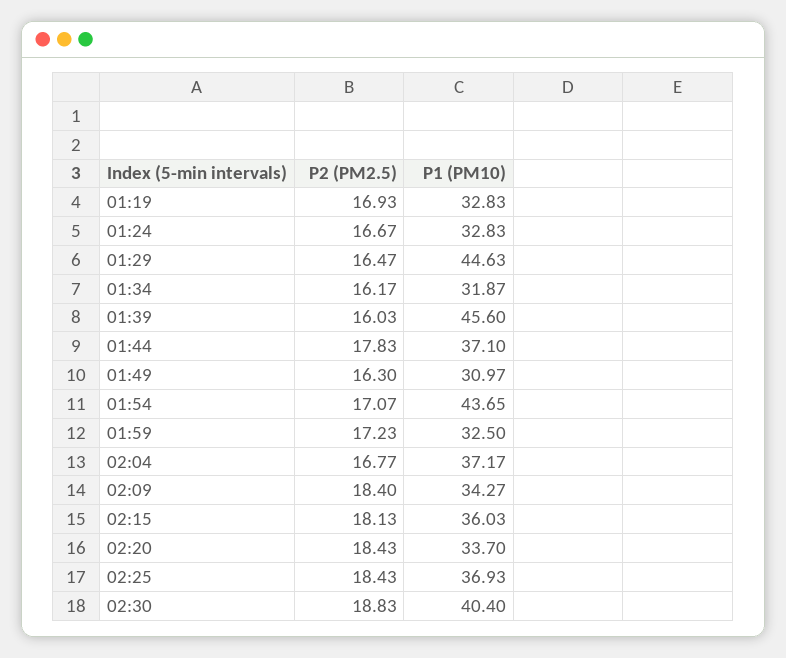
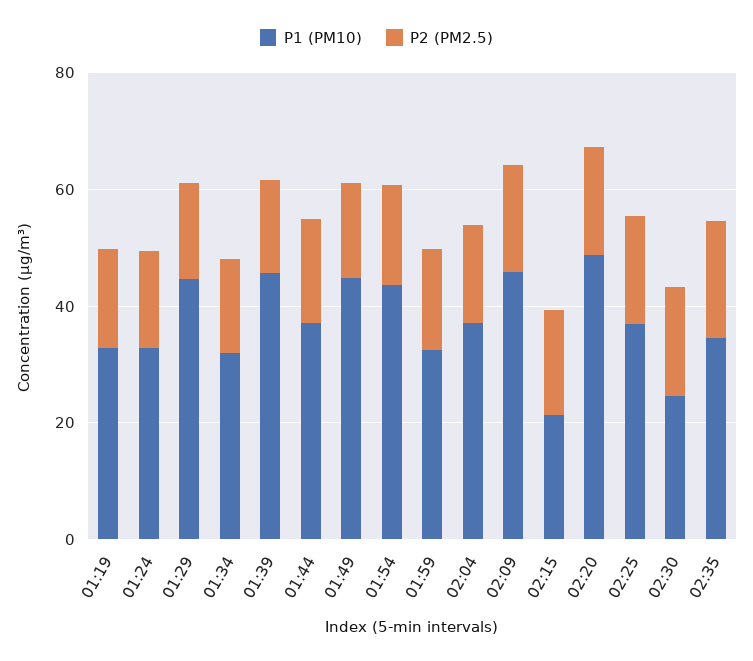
P1 (PM10), 01:49: 30.97 -> 45
P1 (PM10), 02:09: 34.27 -> 45
P1 (PM10), 02:15: 36.03 -> 20
P1 (PM10), 02:20: 33.7 -> 50
P1 (PM10), 02:30: 40.4 -> 25
P1 (PM10), 02:35: none -> 35
P2 (PM2.5), 02:35: none -> 20

